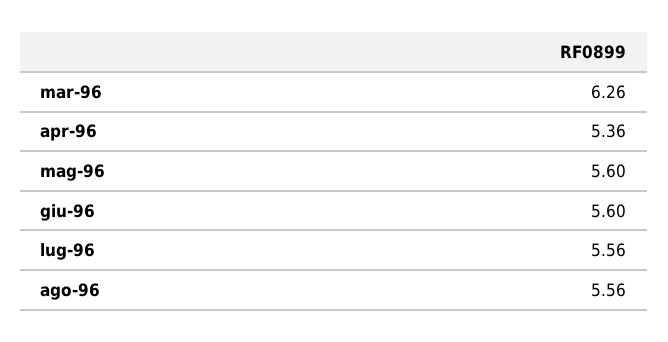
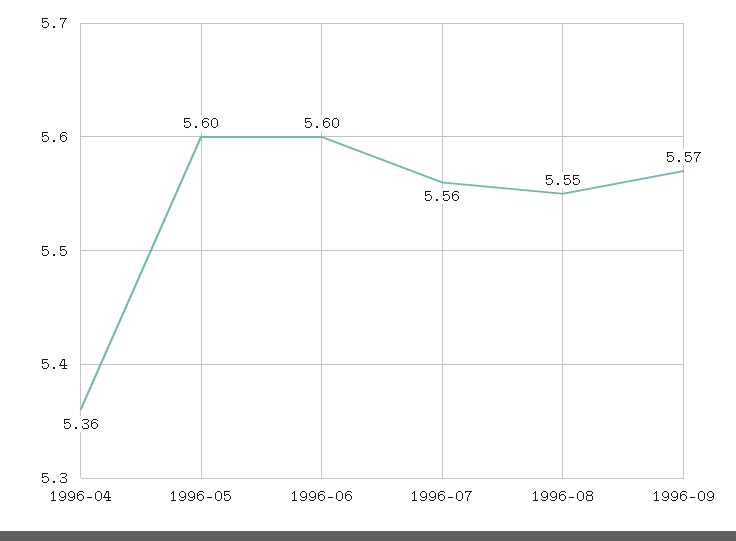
mar-96: 6.26 -> none
ago-96: 5.56 -> 5.55
1996-09: none -> 5.57

